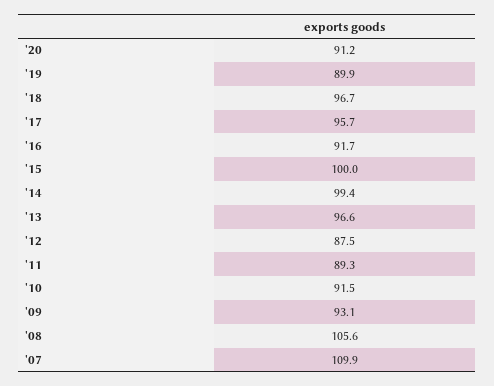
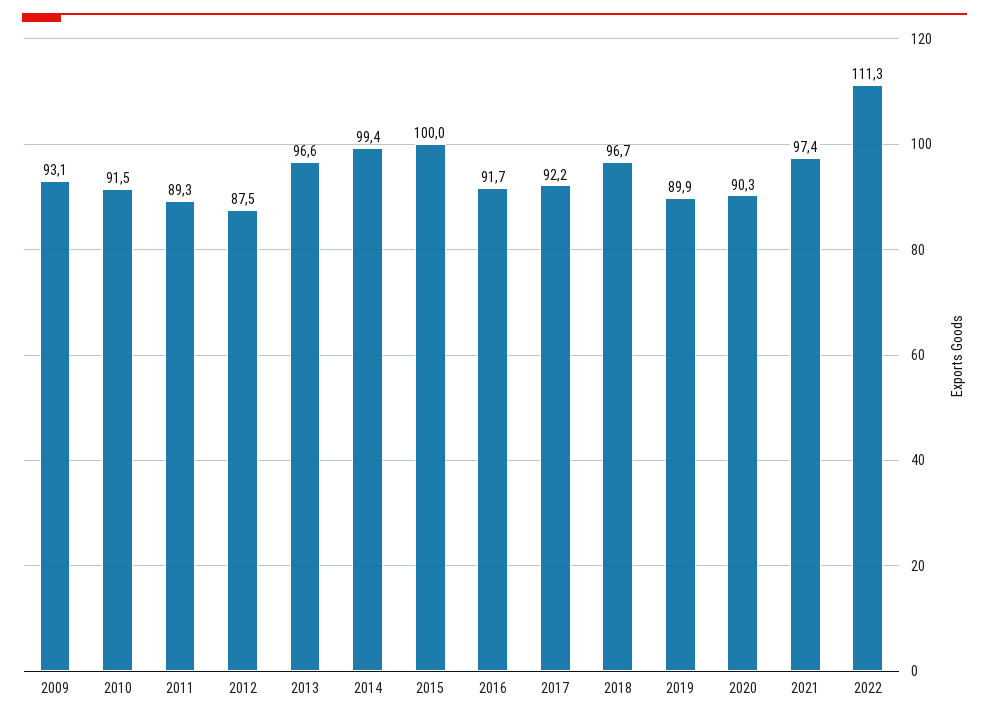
'20: 91.2 -> 90.3
'17: 95.7 -> 92.2
'08: 105.6 -> none
'07: 109.9 -> none
2021: none -> 97.4
2022: none -> 111.3

